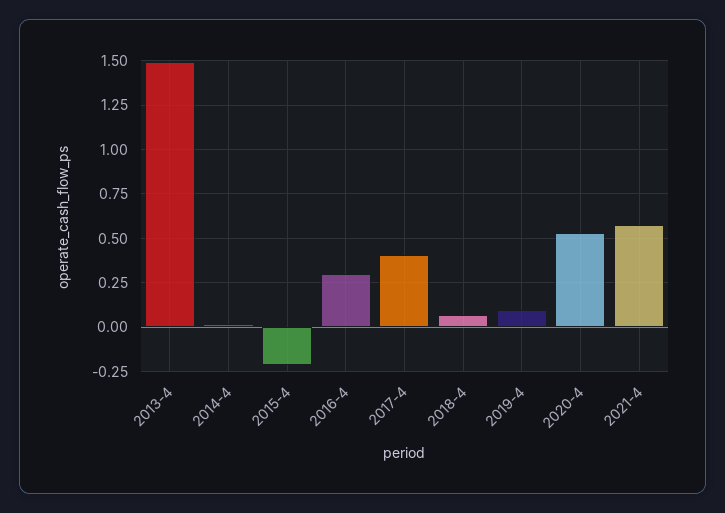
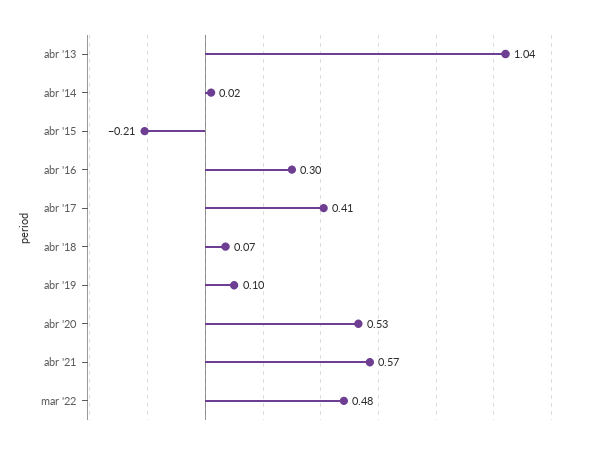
2013-4: 1.5 -> 1.04
mar '22: none -> 0.48

